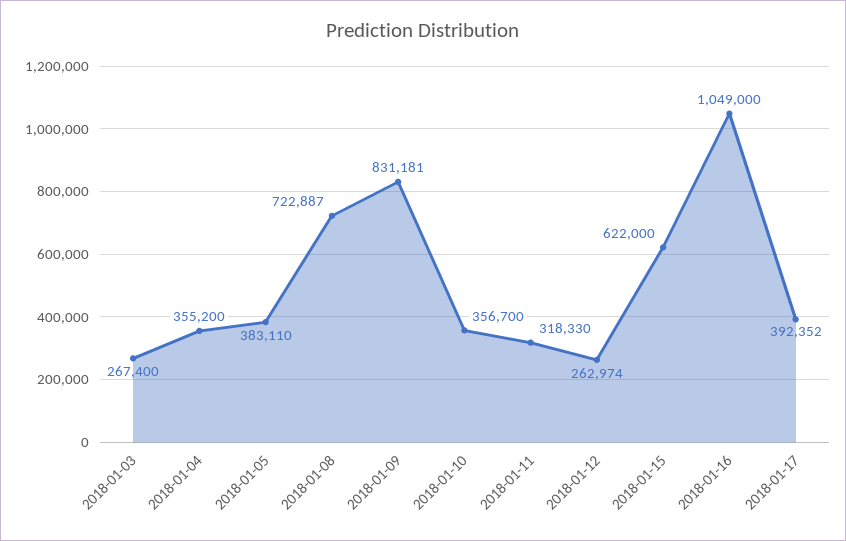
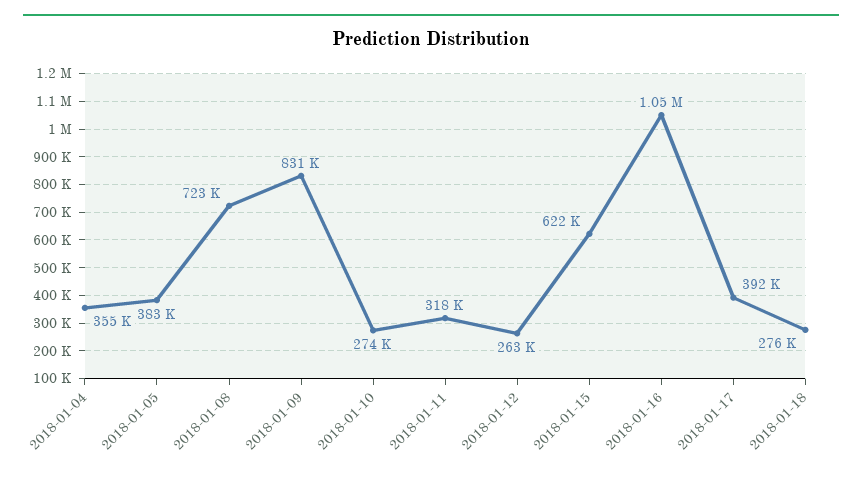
2018-01-03: 267400 -> none
2018-01-10: 356700 -> 274000
2018-01-18: none -> 276000

